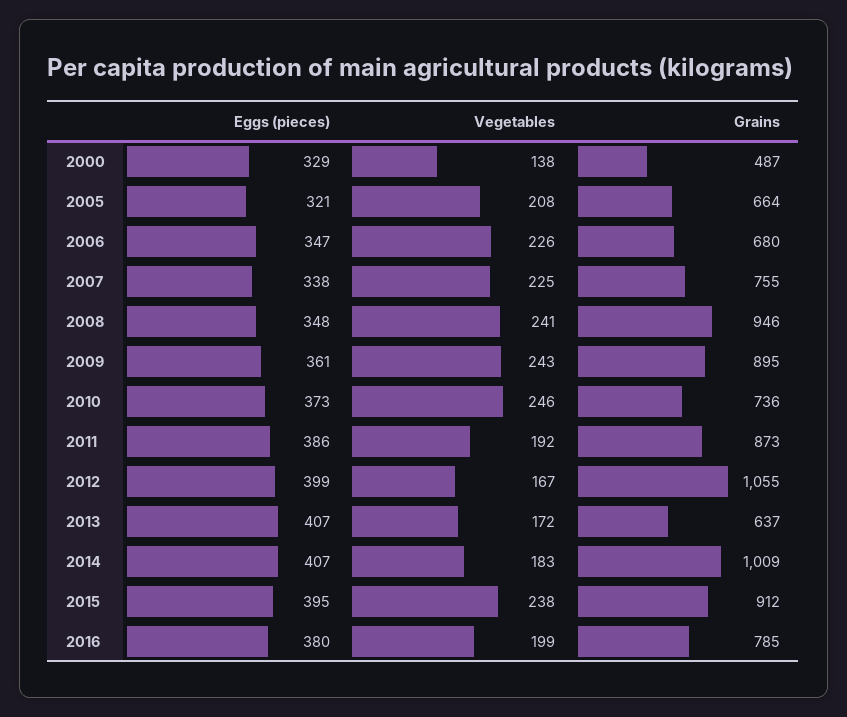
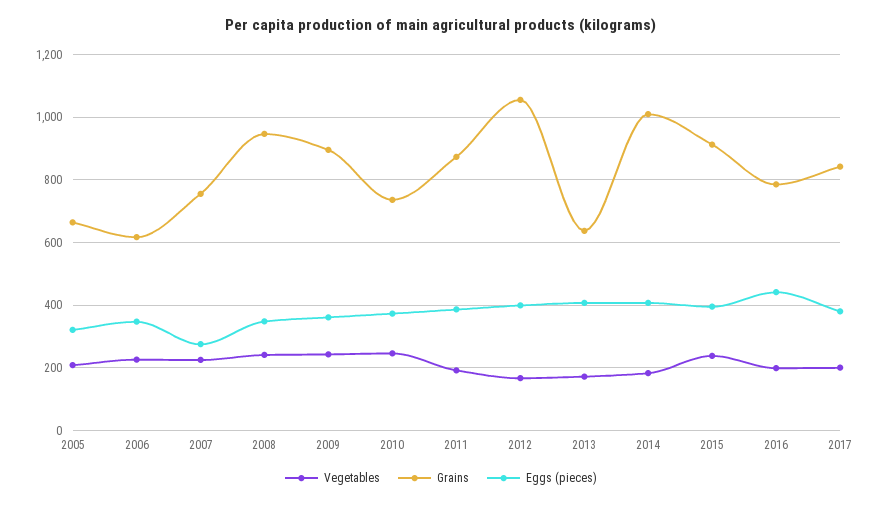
Eggs (pieces), 2000: 329 -> none
Vegetables, 2000: 138 -> none
Grains, 2000: 487 -> none
Grains, 2006: 680 -> 620
Eggs (pieces), 2007: 338 -> 280
Eggs (pieces), 2016: 380 -> 440
Vegetables, 2017: none -> 200
Grains, 2017: none -> 840
Eggs (pieces), 2017: none -> 380

